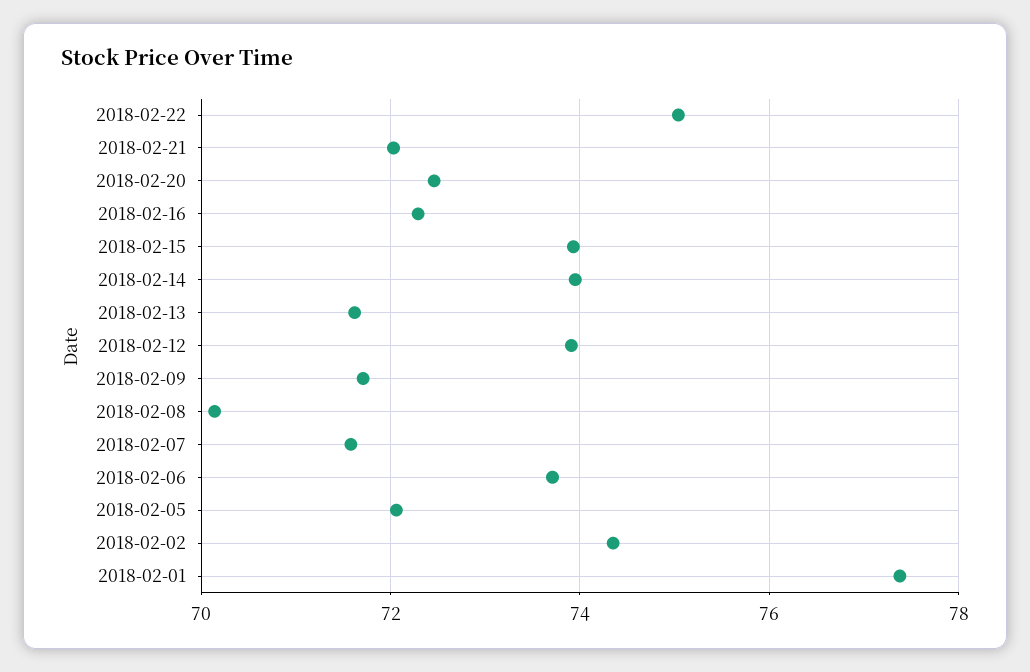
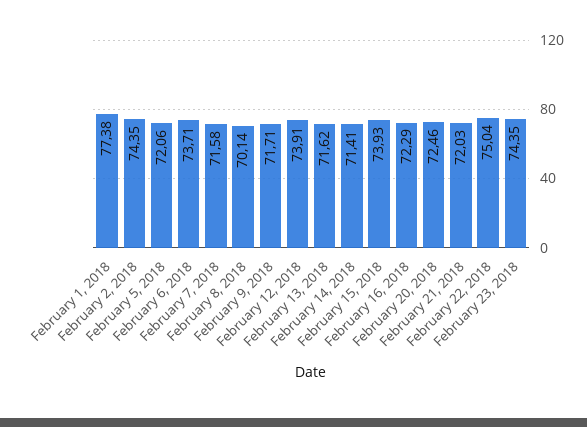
2018-02-14: 74 -> 71.41
February 23, 2018: none -> 74.35

